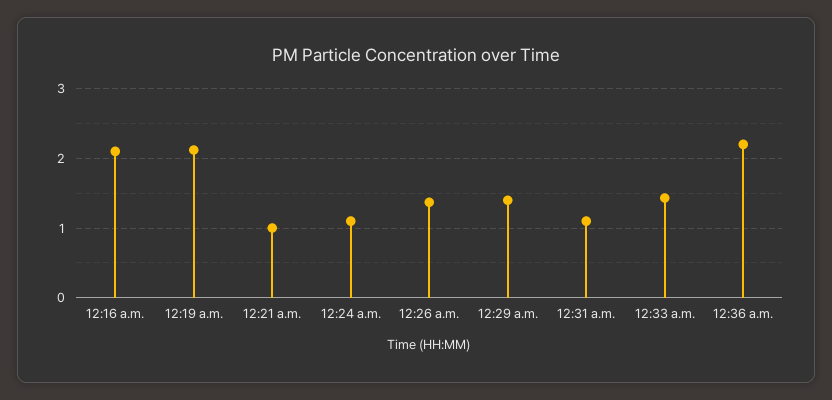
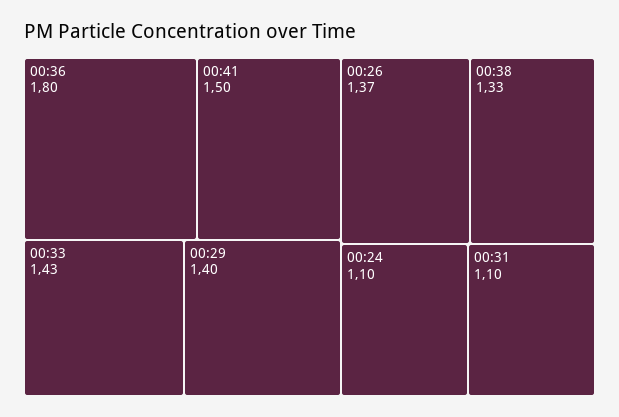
12:16 a.m.: 2.1 -> none
12:19 a.m.: 2.1 -> none
12:21 a.m.: 1 -> none
12:36 a.m.: 2.2 -> 1.8
00:41: none -> 1.5
00:38: none -> 1.33

